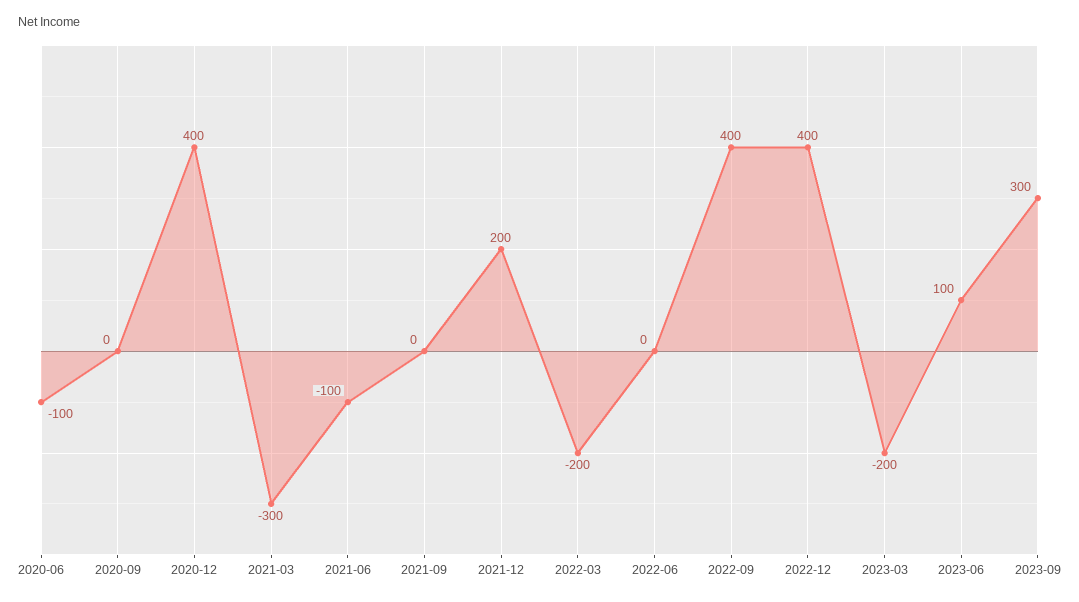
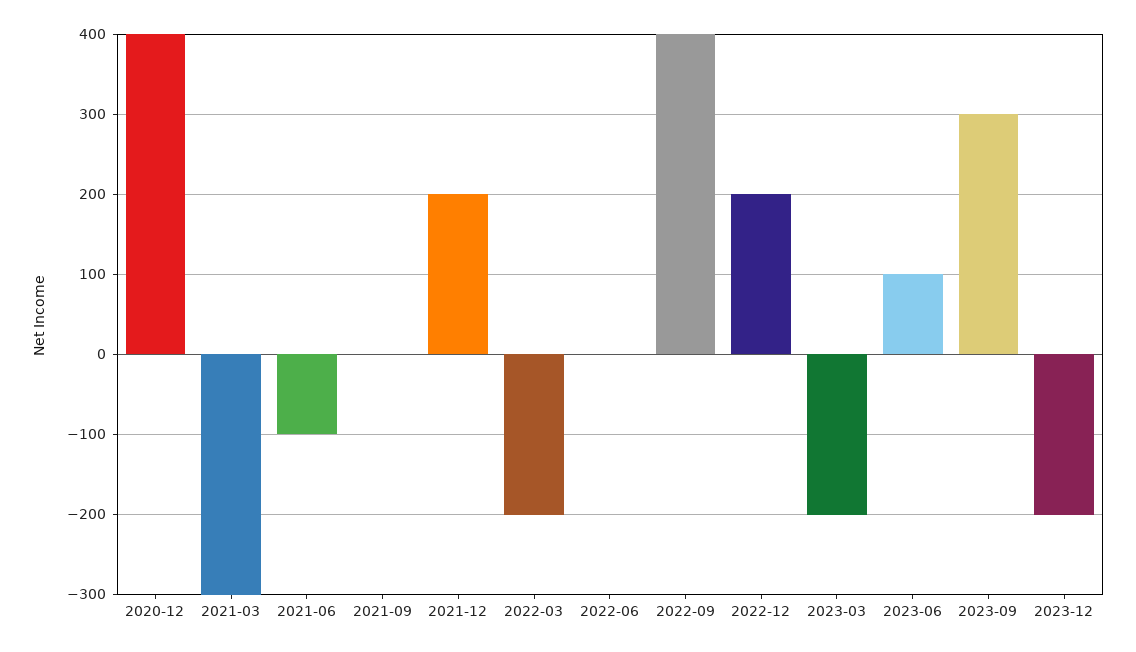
2020-06: -100 -> none
2020-09: 0 -> none
2022-12: 400 -> 200
2023-12: none -> -200

